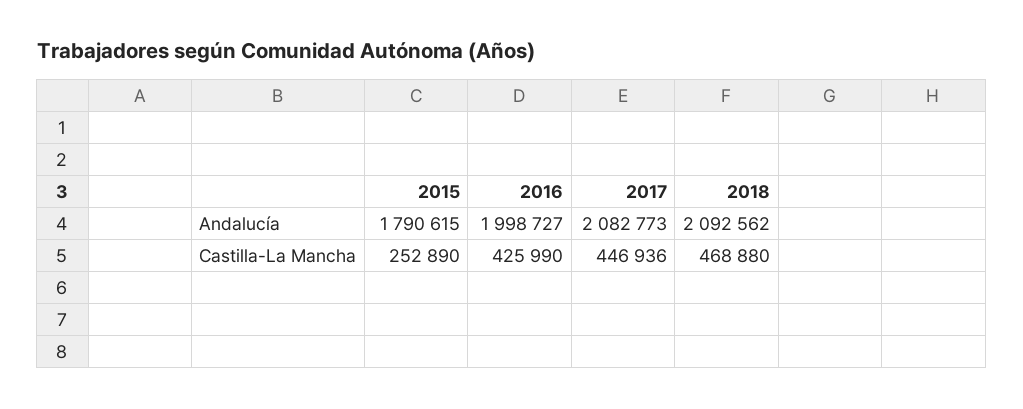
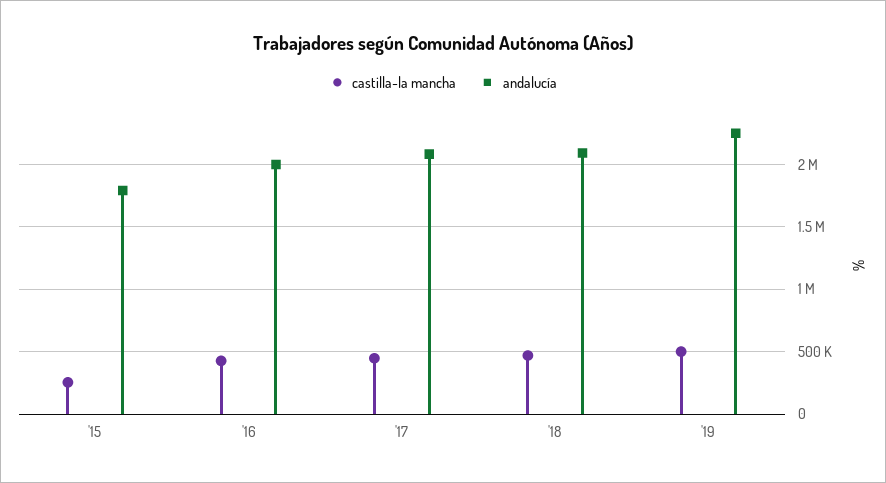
Castilla-La Mancha, '19: none -> 500000
Andalucía, '19: none -> 2250000

